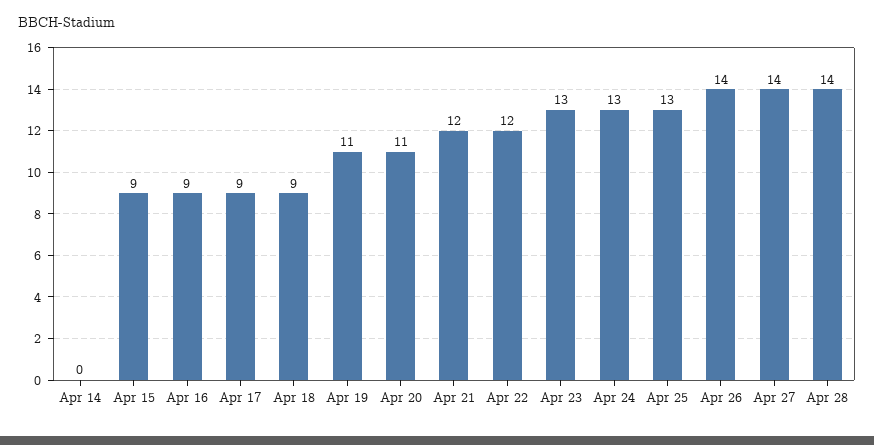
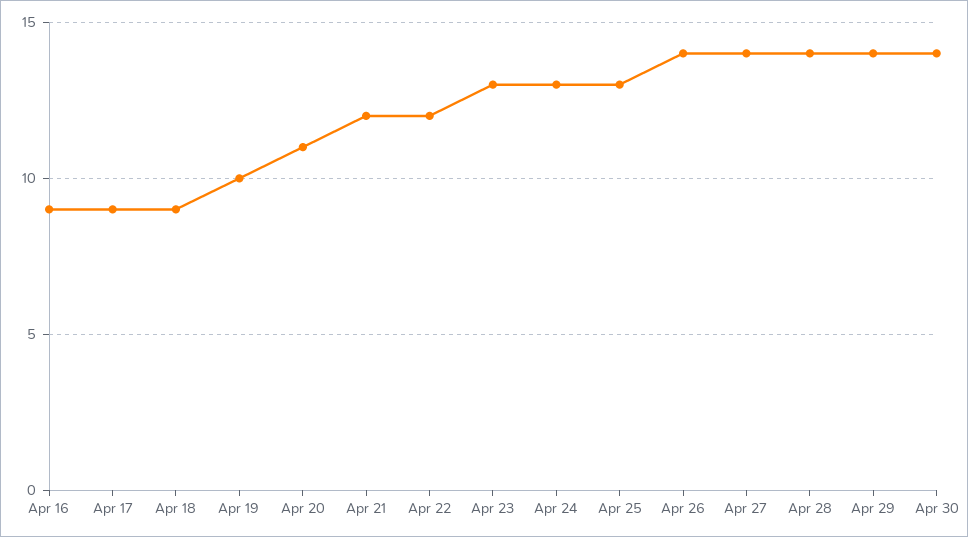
Apr 14: 0 -> none
Apr 15: 9 -> none
Apr 19: 11 -> 10
Apr 29: none -> 14
Apr 30: none -> 14

